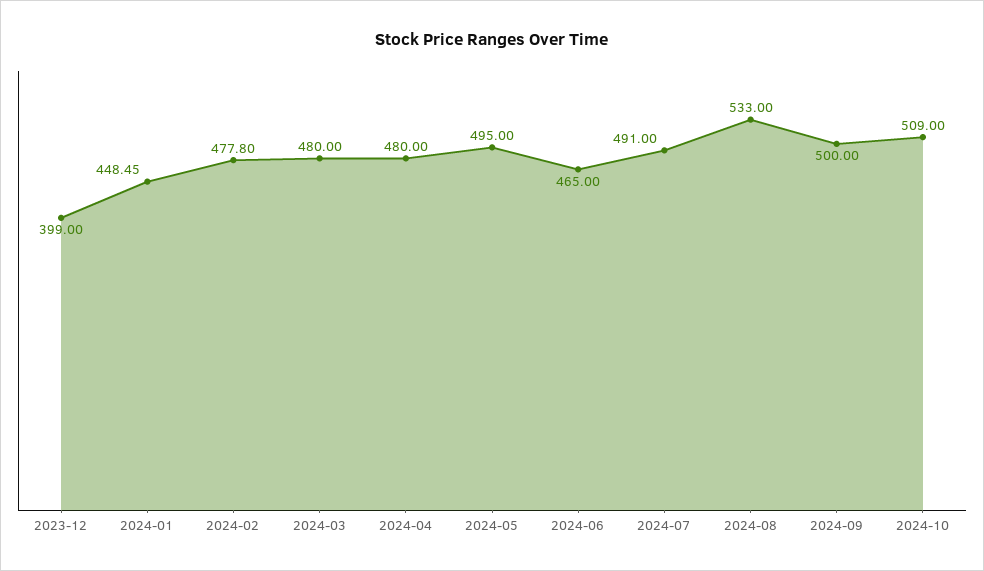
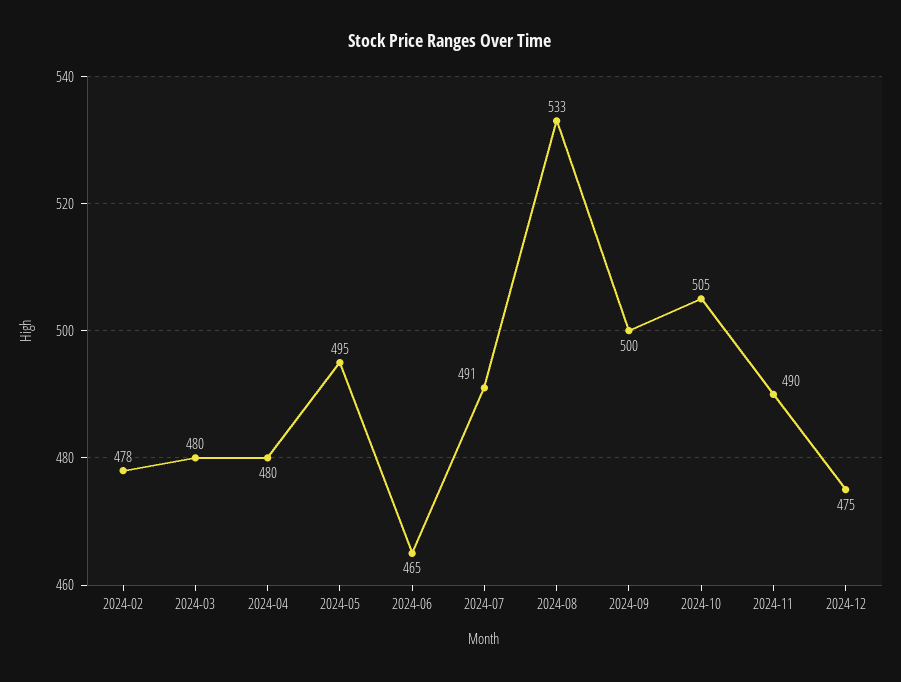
2023-12: 399 -> none
2024-01: 448.45 -> none
2024-10: 509 -> 505
2024-11: none -> 490
2024-12: none -> 475

